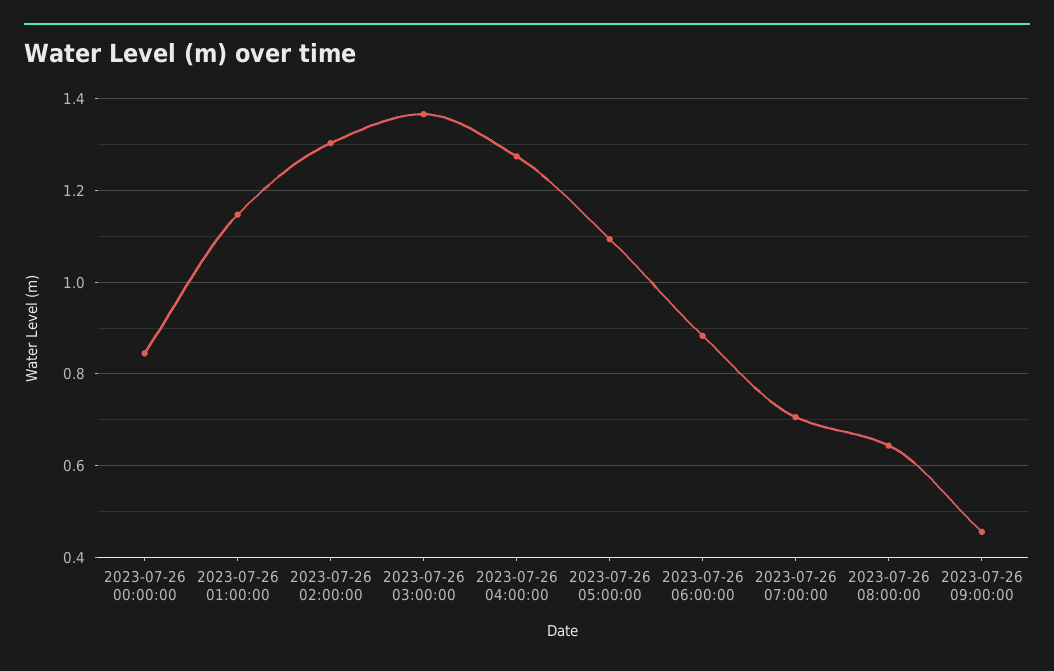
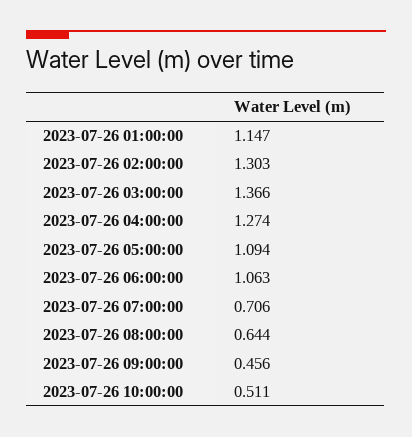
2023-07-26 00:00:00: 0.84 -> none
2023-07-26 06:00:00: 0.88 -> 1.063
2023-07-26 10:00:00: none -> 0.511

